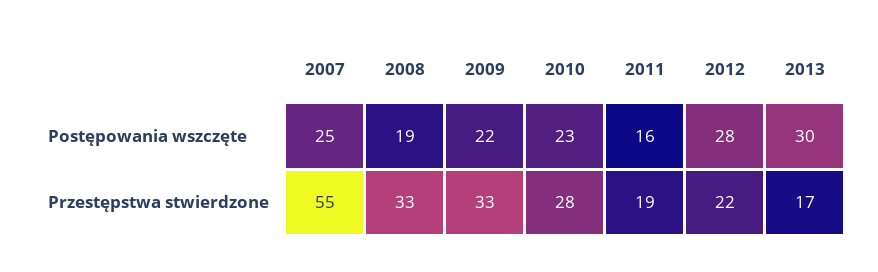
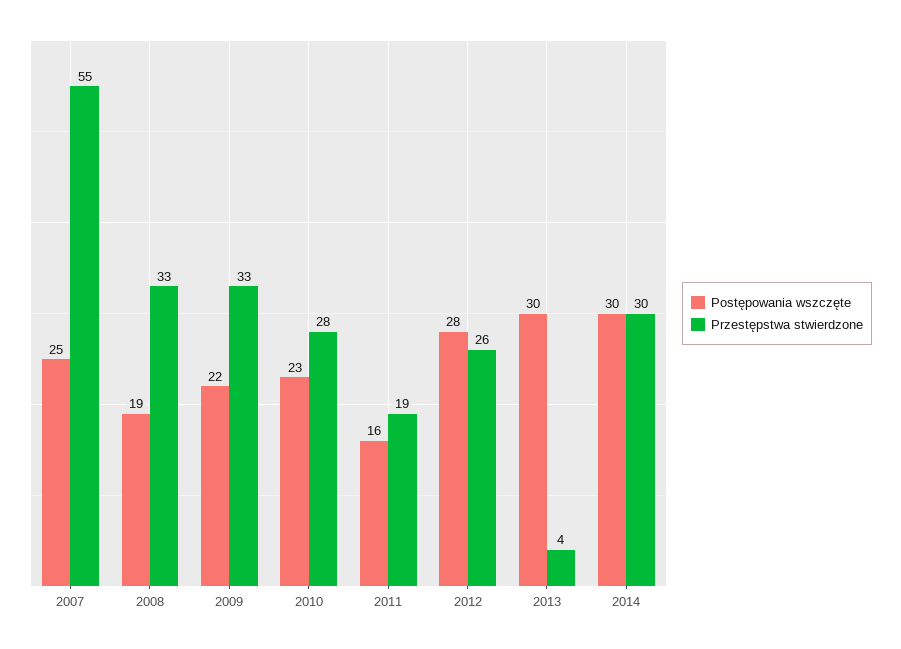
Przestępstwa stwierdzone, 2012: 22 -> 26
Przestępstwa stwierdzone, 2013: 17 -> 4
Postępowania wszczęte, 2014: none -> 30
Przestępstwa stwierdzone, 2014: none -> 30

